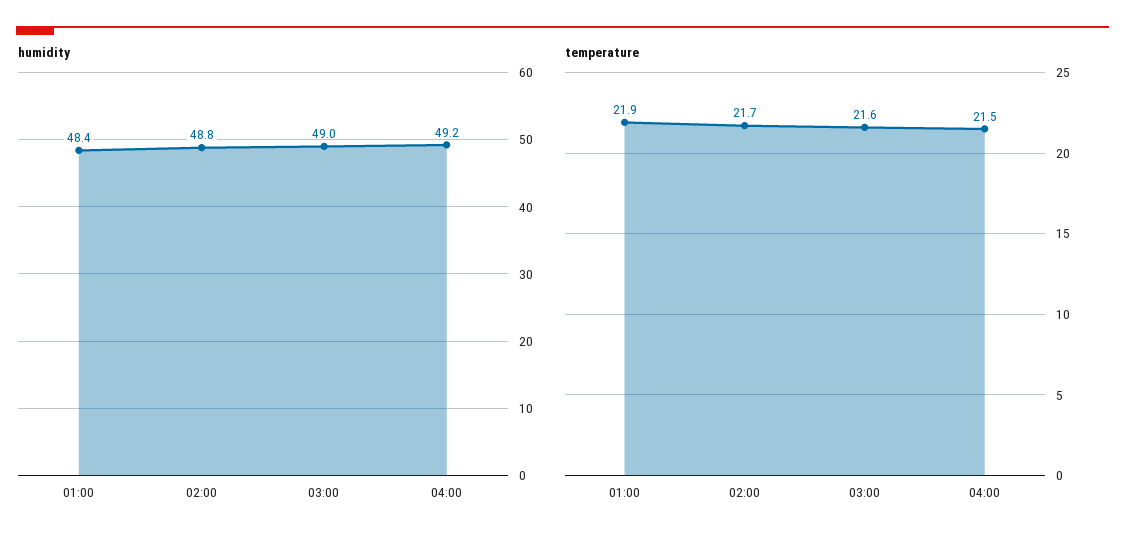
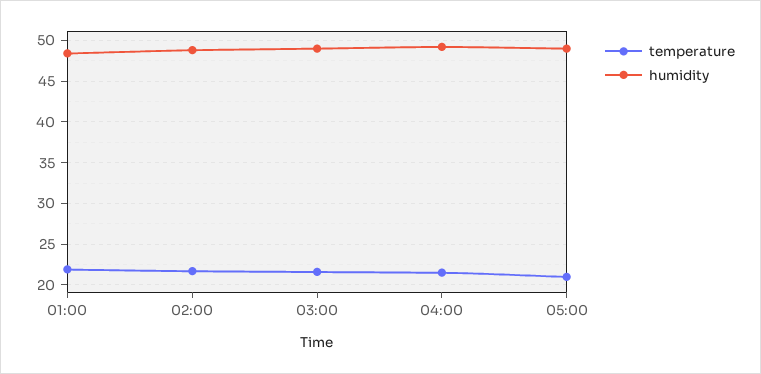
temperature, 05:00: none -> 21
humidity, 05:00: none -> 49

